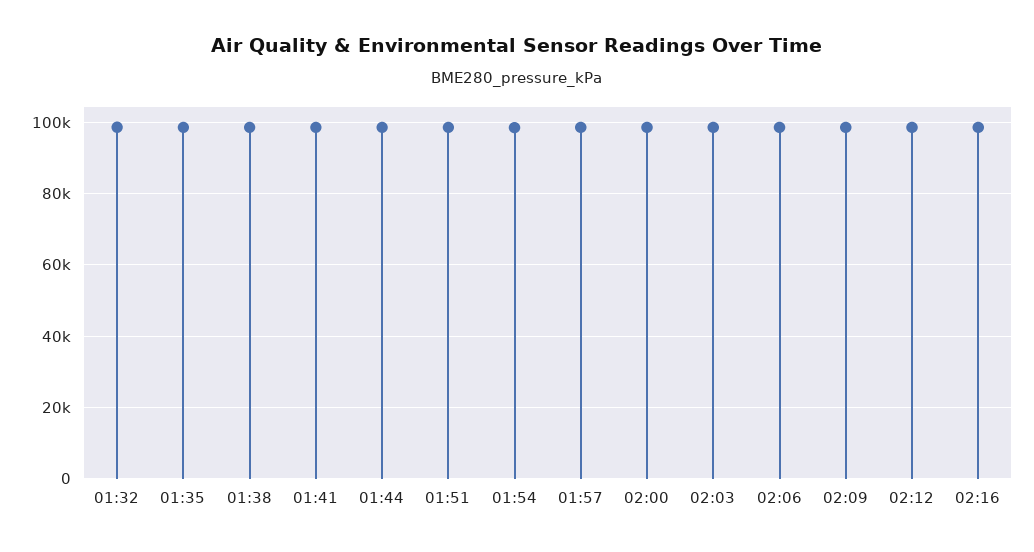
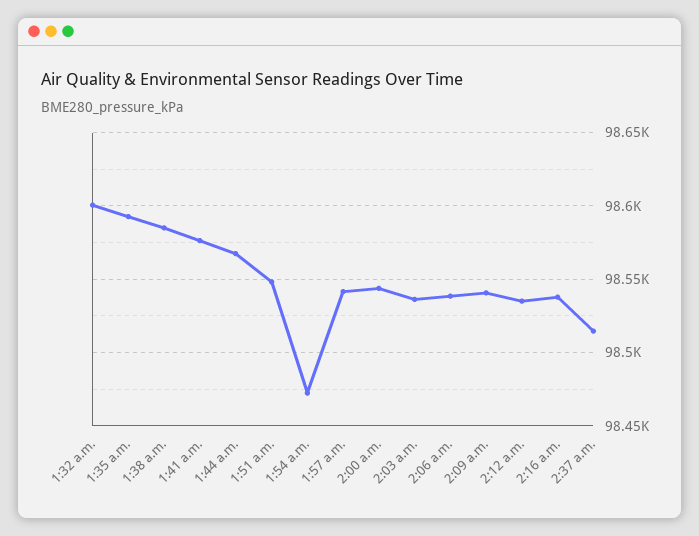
2:37 a.m.: none -> 98515

